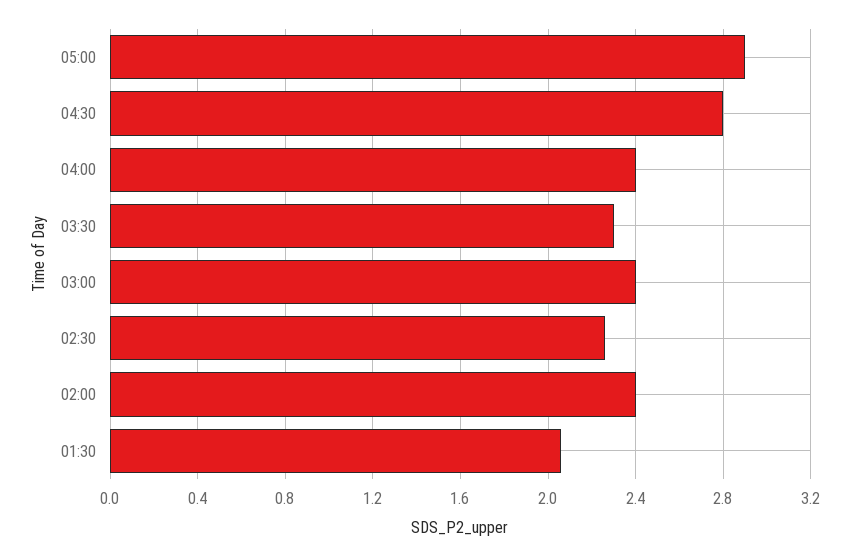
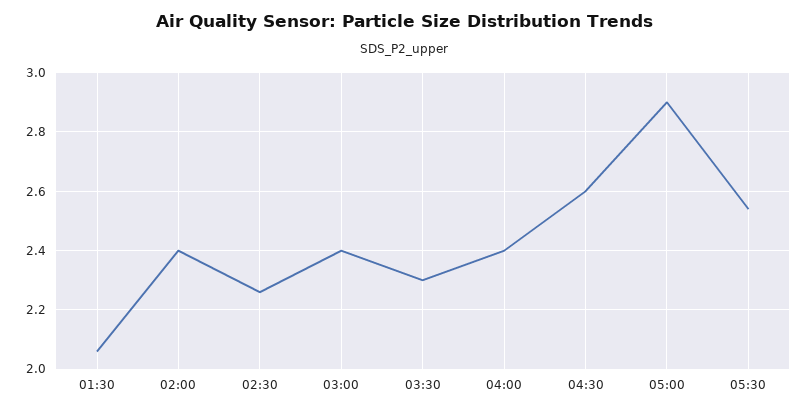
04:30: 2.8 -> 2.6
05:30: none -> 2.55

